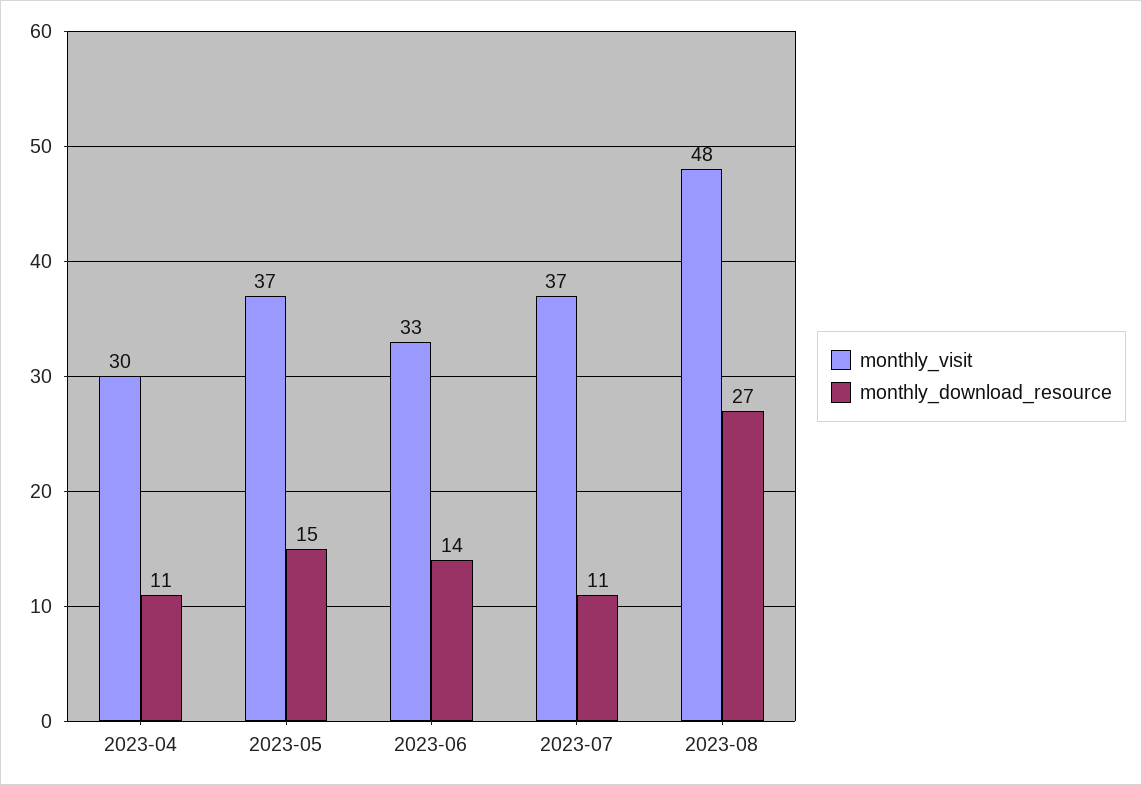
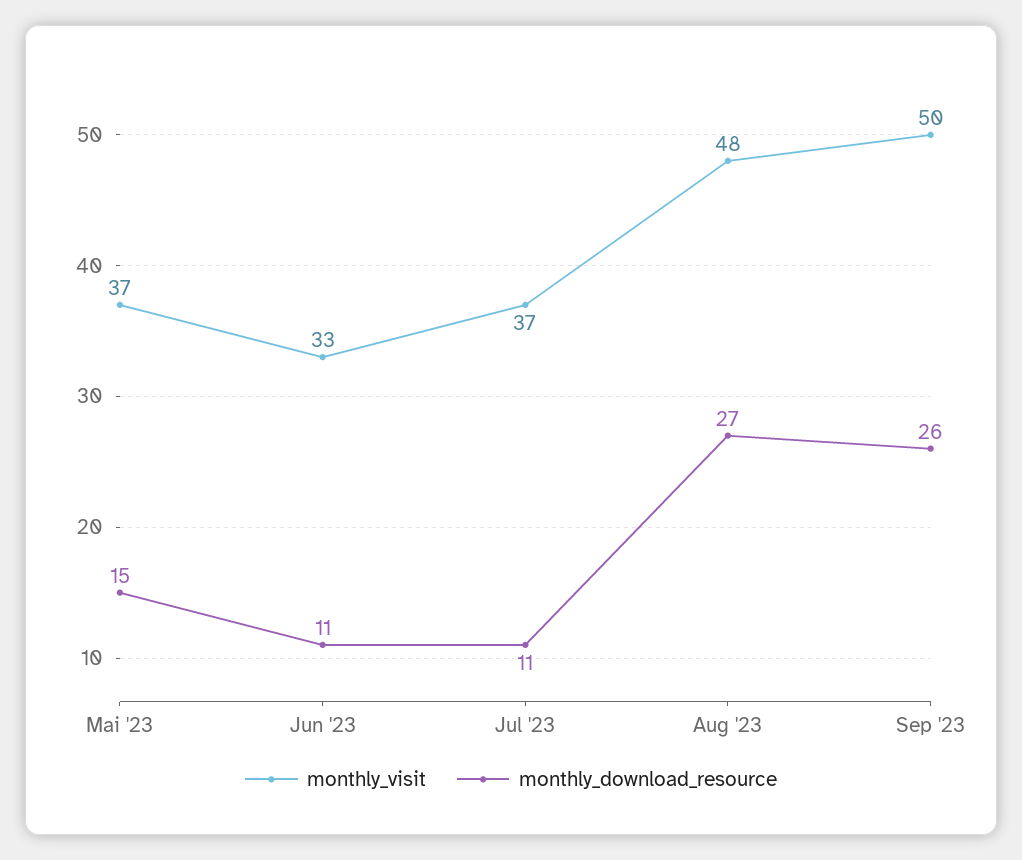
monthly_visit, 2023-04: 30 -> none
monthly_download_resource, 2023-04: 11 -> none
monthly_download_resource, 2023-06: 14 -> 11
monthly_visit, Sep '23: none -> 50
monthly_download_resource, Sep '23: none -> 26

